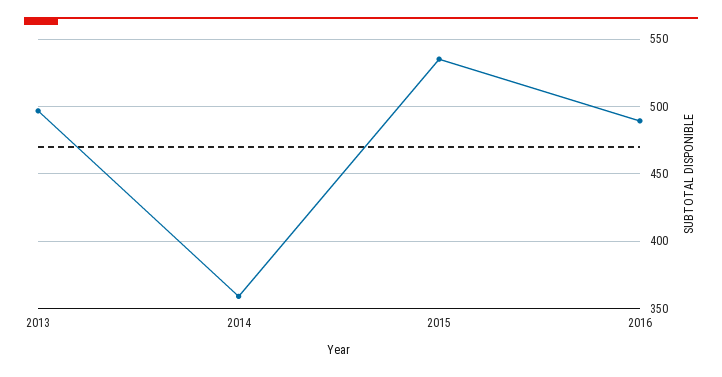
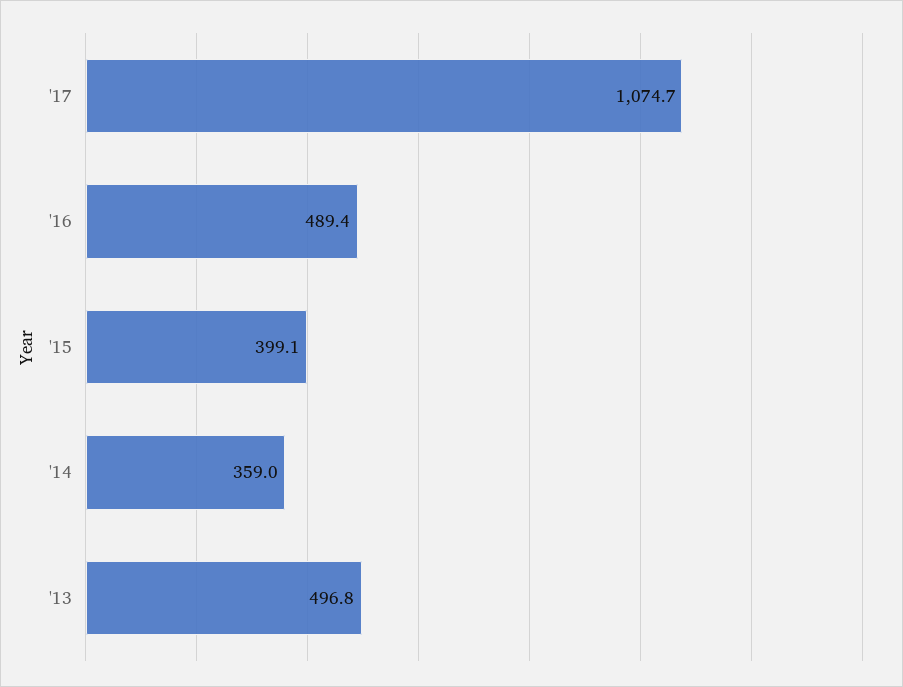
2015: 535 -> 399.1
'17: none -> 1074.7

